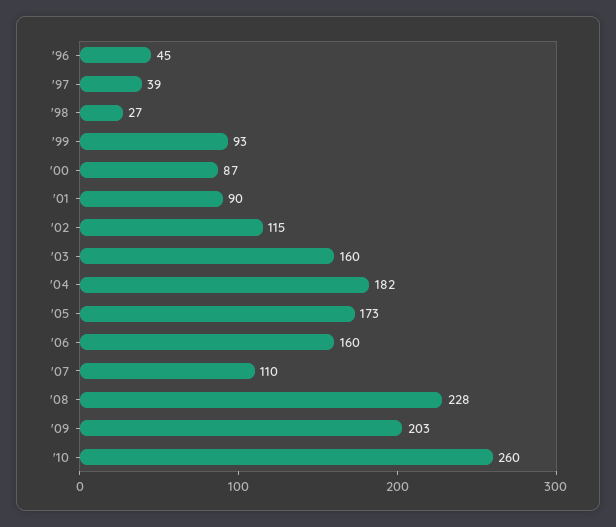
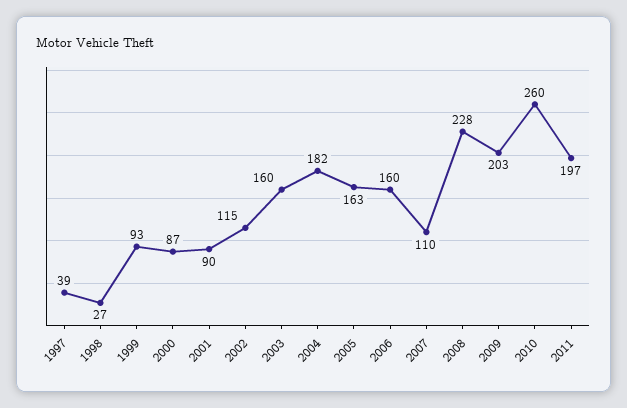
'96: 45 -> none
'05: 173 -> 163
2011: none -> 197

